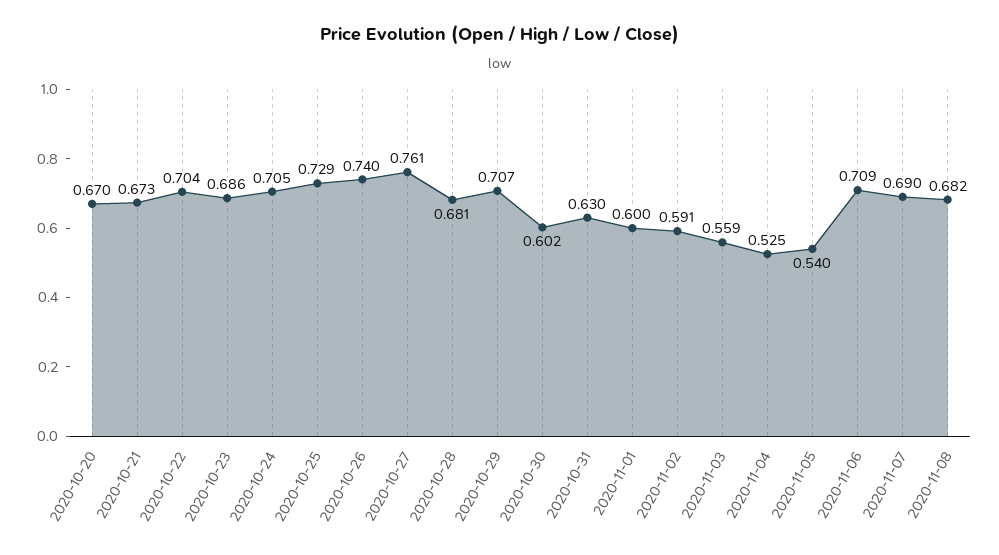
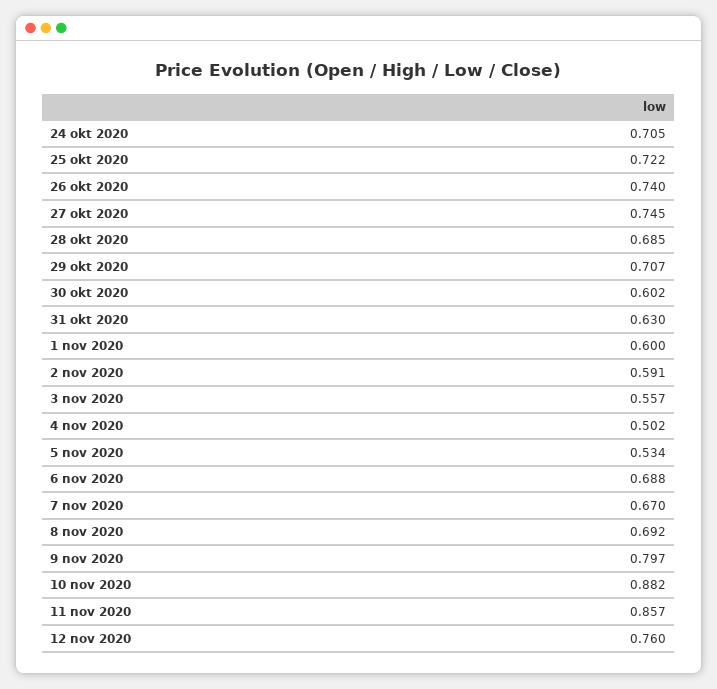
2020-10-20: 0.67 -> none
2020-10-21: 0.673 -> none
2020-10-22: 0.704 -> none
2020-10-23: 0.686 -> none
2020-10-25: 0.729 -> 0.722
2020-10-27: 0.761 -> 0.745
2020-10-28: 0.681 -> 0.685
2020-11-03: 0.559 -> 0.557
2020-11-04: 0.525 -> 0.502
2020-11-05: 0.54 -> 0.534
2020-11-06: 0.709 -> 0.688
2020-11-07: 0.69 -> 0.67
2020-11-08: 0.682 -> 0.692
9 nov 2020: none -> 0.797
10 nov 2020: none -> 0.882
11 nov 2020: none -> 0.857
12 nov 2020: none -> 0.76

